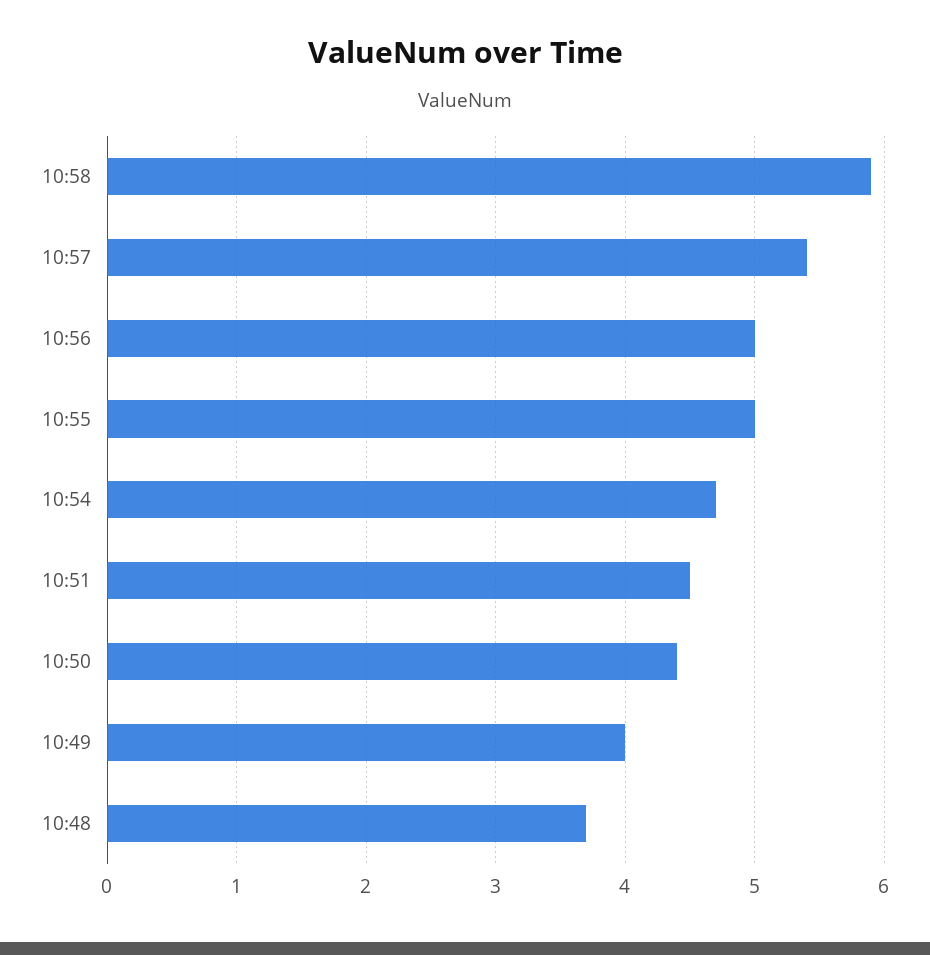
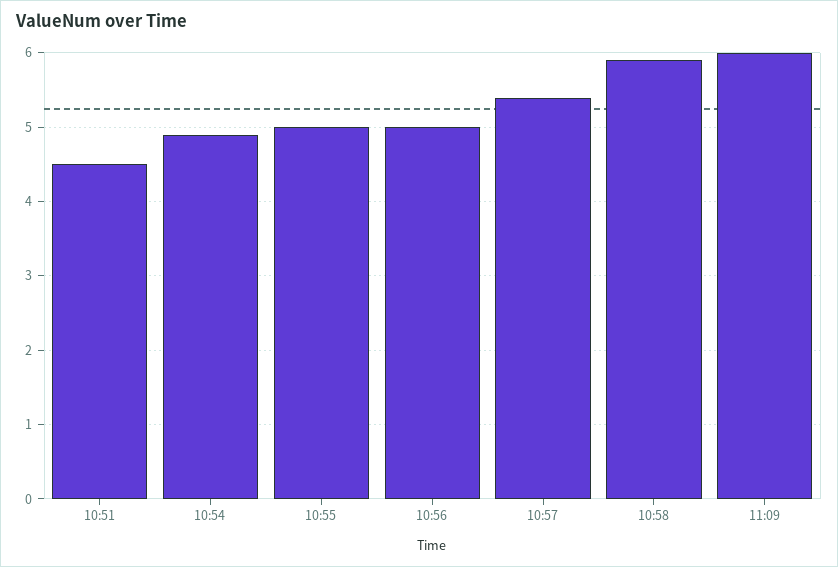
10:54: 4.7 -> 4.9
10:50: 4.4 -> none
10:49: 4 -> none
10:48: 3.7 -> none
11:09: none -> 6

